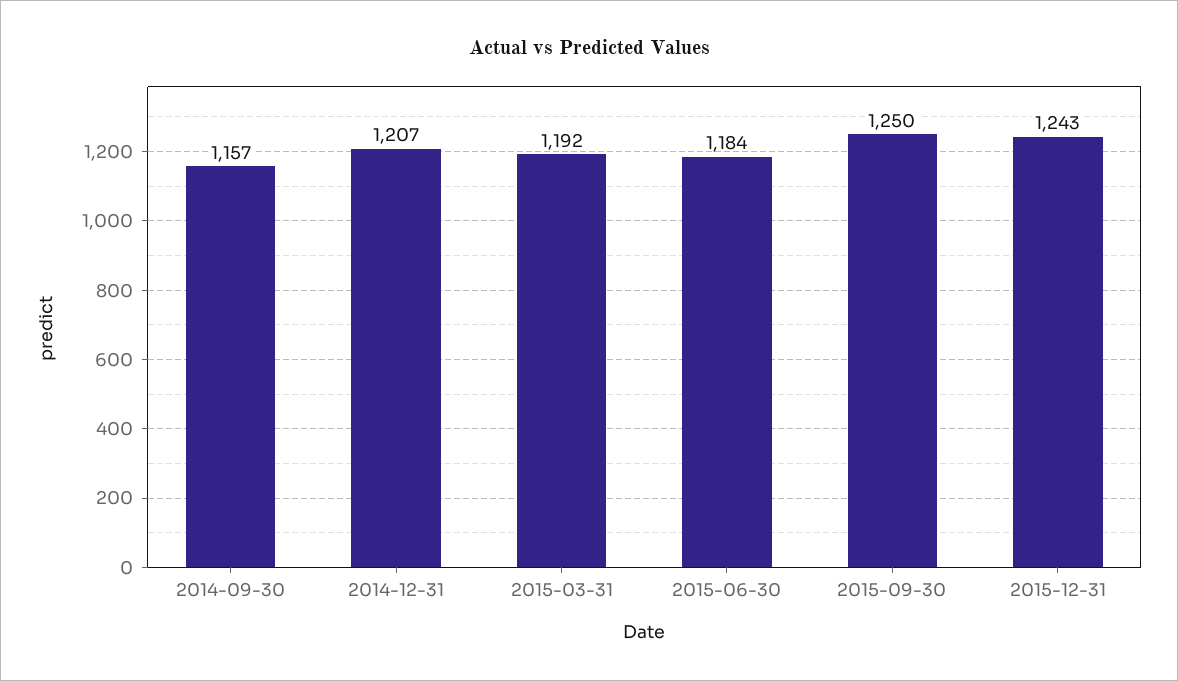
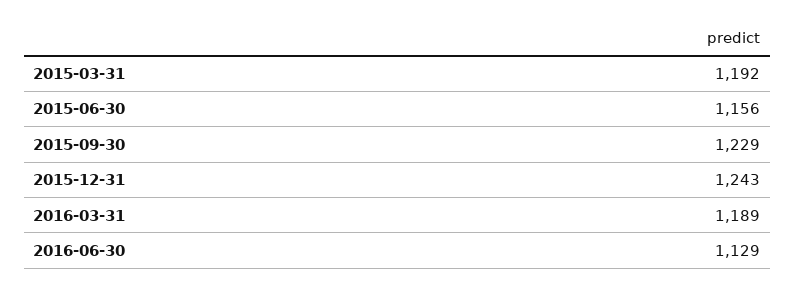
2014-09-30: 1157 -> none
2014-12-31: 1207 -> none
2015-06-30: 1184 -> 1156
2015-09-30: 1250 -> 1229
2016-03-31: none -> 1189
2016-06-30: none -> 1129

